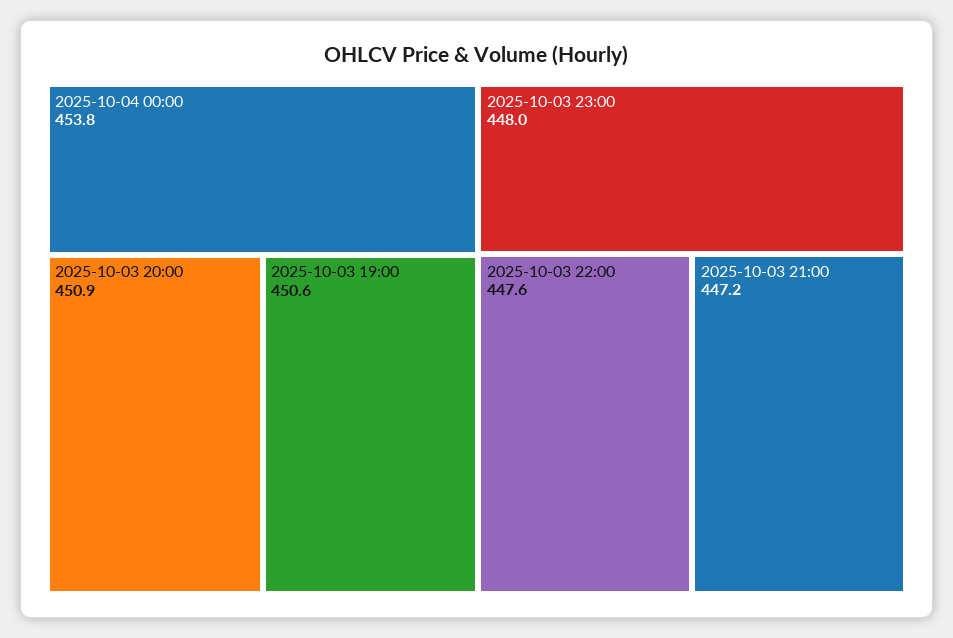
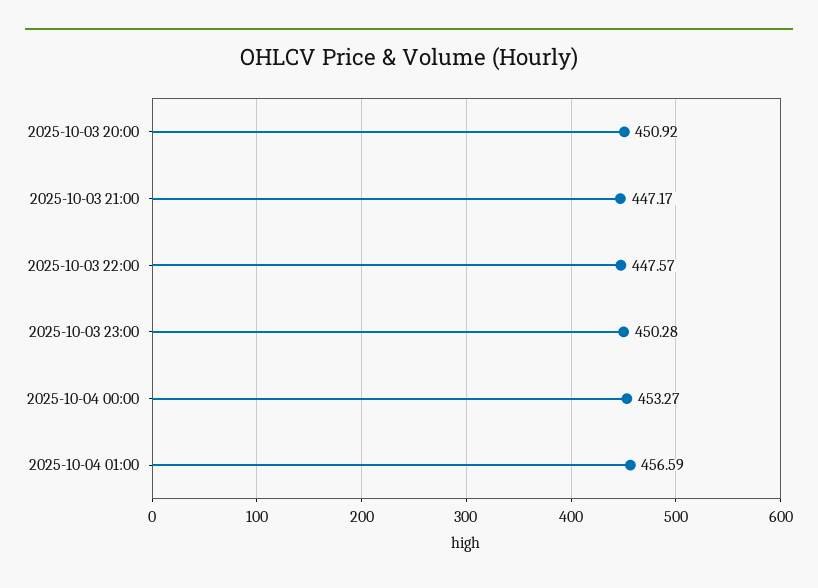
2025-10-04 00:00: 453.8 -> 453.27
2025-10-03 19:00: 450.6 -> none
2025-10-03 23:00: 448 -> 450.28
2025-10-04 01:00: none -> 456.59

